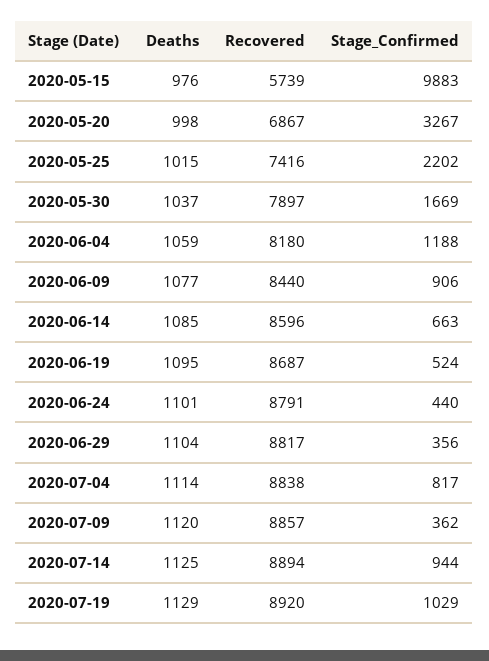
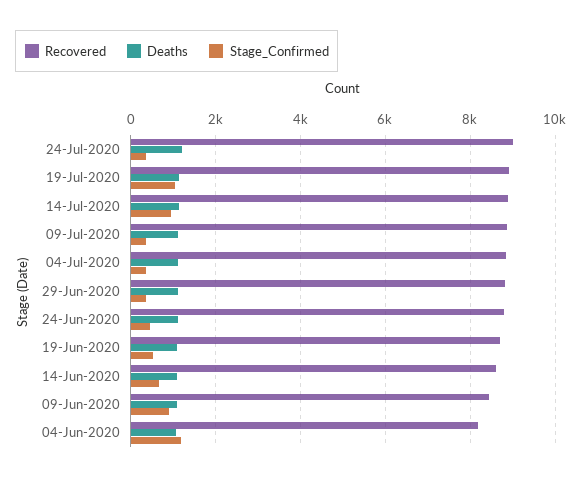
Deaths, 2020-05-15: 976 -> none
Recovered, 2020-05-15: 5739 -> none
Stage_Confirmed, 2020-05-15: 9883 -> none
Deaths, 2020-05-20: 998 -> none
Recovered, 2020-05-20: 6867 -> none
Stage_Confirmed, 2020-05-20: 3267 -> none
Deaths, 2020-05-25: 1015 -> none
Recovered, 2020-05-25: 7416 -> none
Stage_Confirmed, 2020-05-25: 2202 -> none
Deaths, 2020-05-30: 1037 -> none
Recovered, 2020-05-30: 7897 -> none
Stage_Confirmed, 2020-05-30: 1669 -> none
Stage_Confirmed, 2020-07-04: 817 -> 400
Recovered, 24-Jul-2020: none -> 9000
Deaths, 24-Jul-2020: none -> 1200
Stage_Confirmed, 24-Jul-2020: none -> 400

